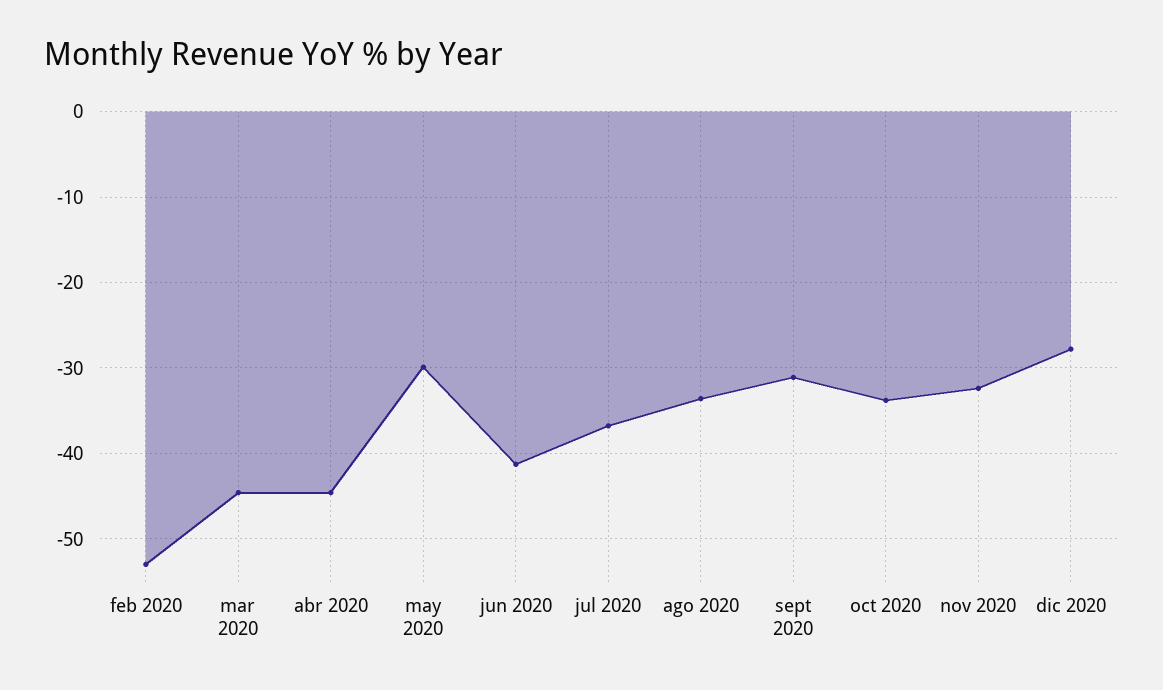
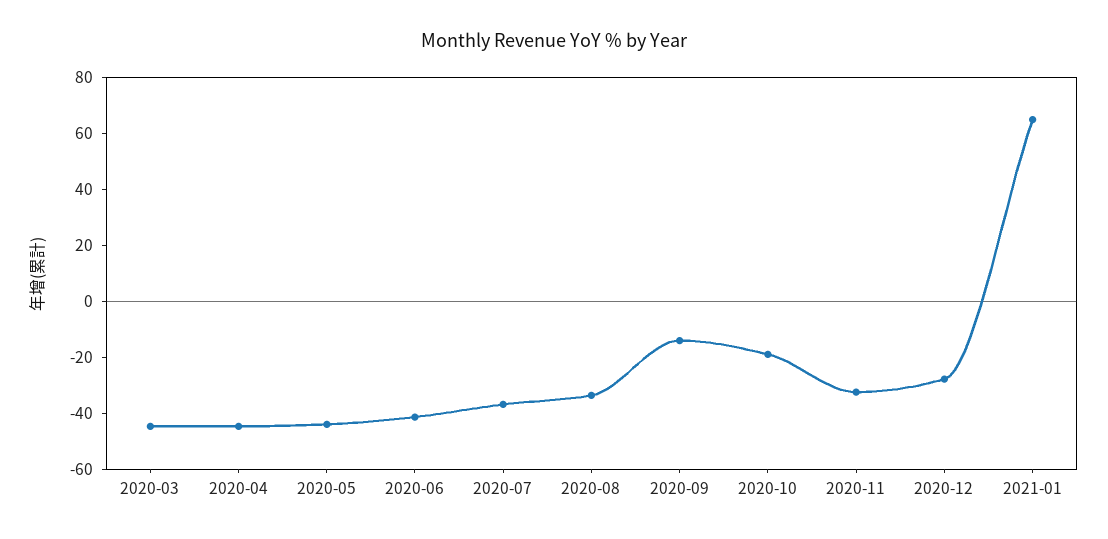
feb 2020: -53 -> none
may 2020: -30 -> -45
sept 2020: -31 -> -15
oct 2020: -34 -> -20
2021-01: none -> 65

